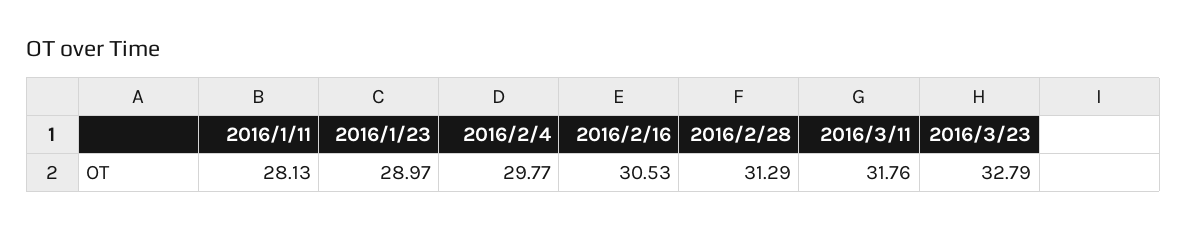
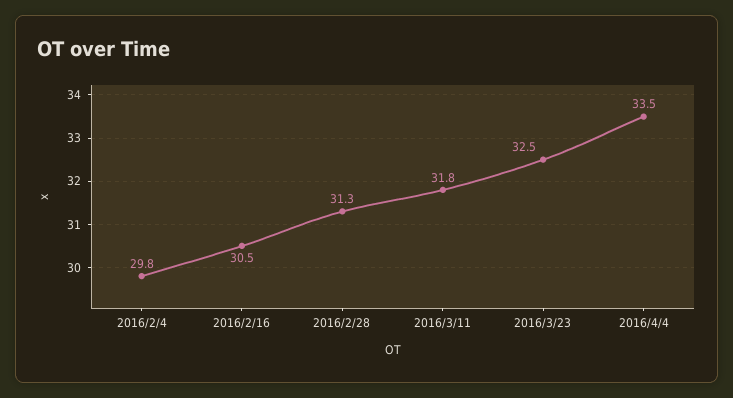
2016/1/11: 28.13 -> none
2016/1/23: 28.97 -> none
2016/3/23: 32.79 -> 32.5
2016/4/4: none -> 33.5

